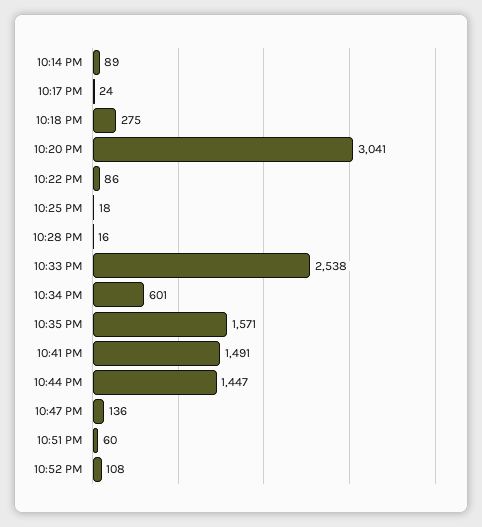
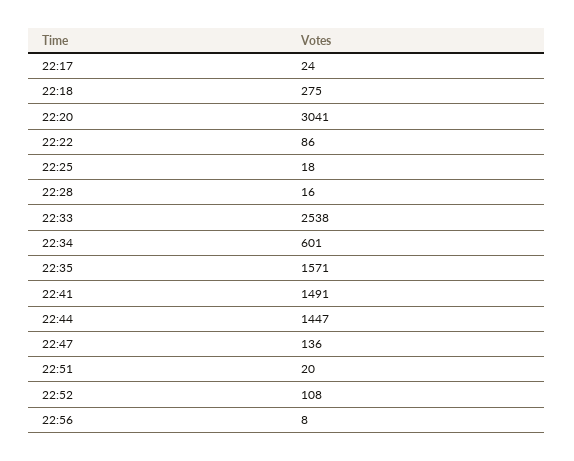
10:14 PM: 89 -> none
10:51 PM: 60 -> 20
22:56: none -> 8

